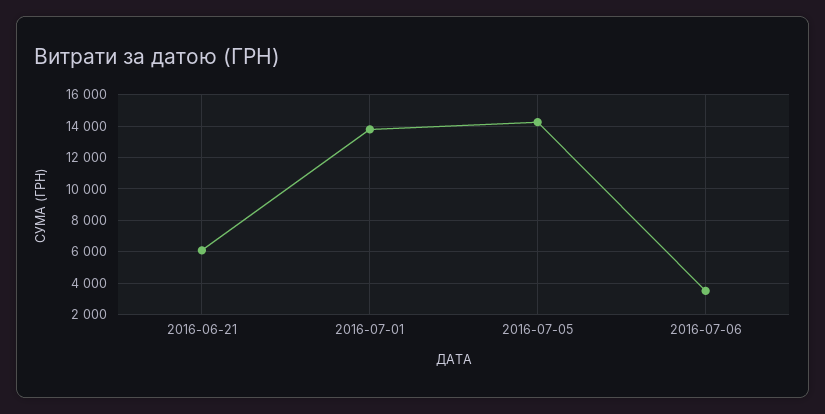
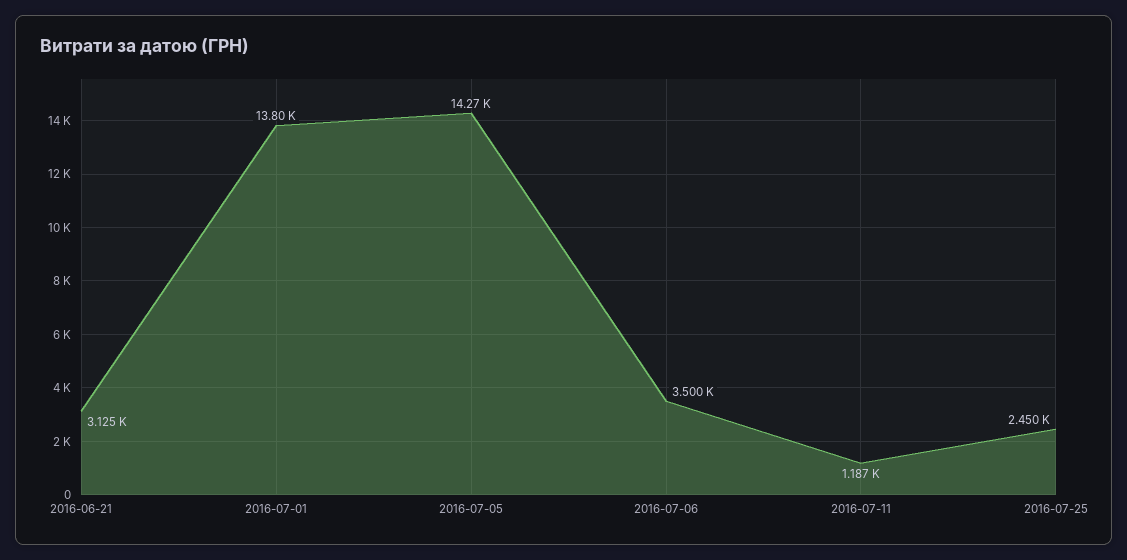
2016-06-21: 6000 -> 3125
2016-07-11: none -> 1187
2016-07-25: none -> 2450

